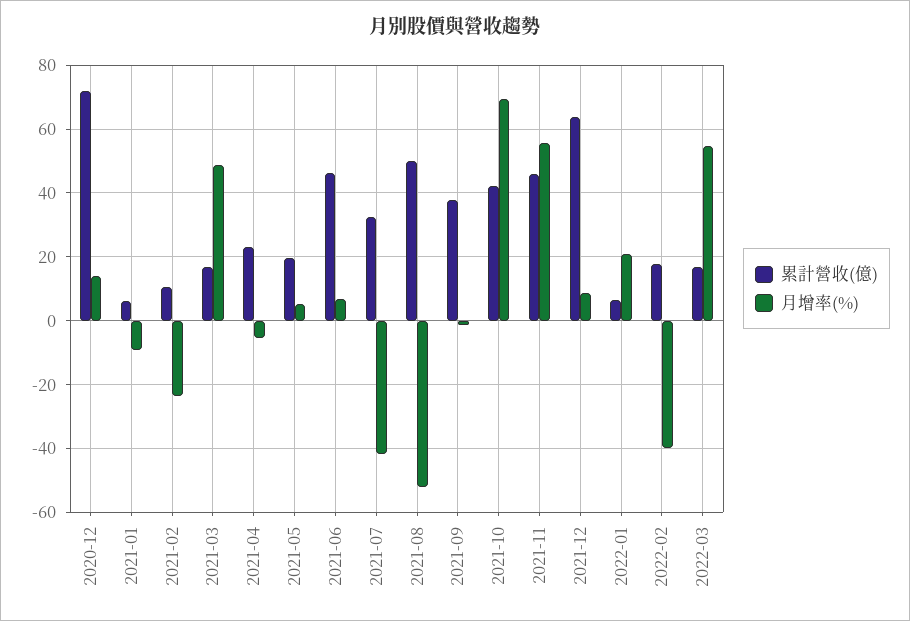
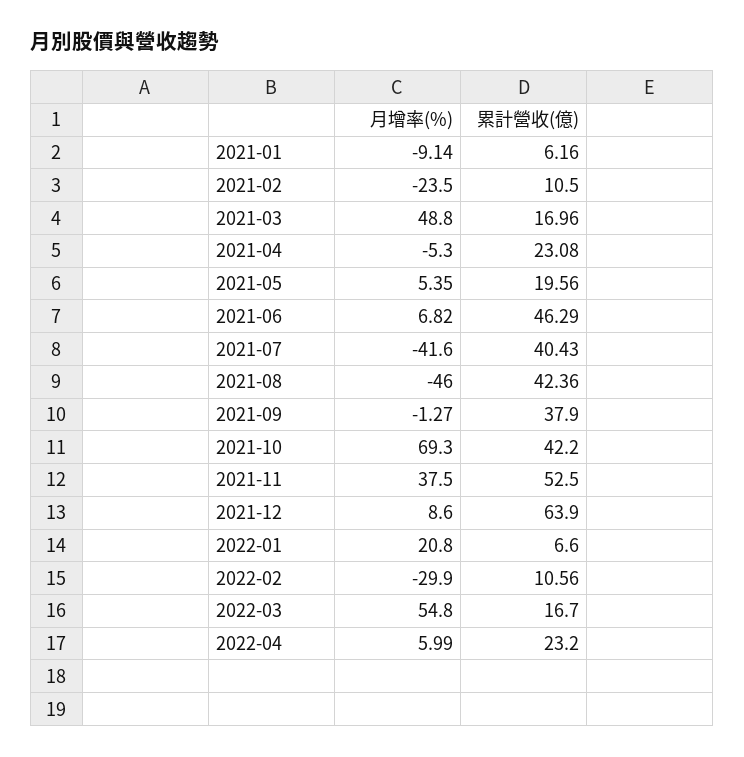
累計營收(億), 2020-12: 72 -> none
月增率(%), 2020-12: 14 -> none
累計營收(億), 2021-07: 32 -> 40.43
累計營收(億), 2021-08: 50 -> 42.36
月增率(%), 2021-08: -52 -> -46
累計營收(億), 2021-11: 46 -> 52.5
月增率(%), 2021-11: 56 -> 37.5
累計營收(億), 2022-02: 18 -> 10.56
月增率(%), 2022-02: -40 -> -29.9
月增率(%), 2022-04: none -> 5.99
累計營收(億), 2022-04: none -> 23.2

